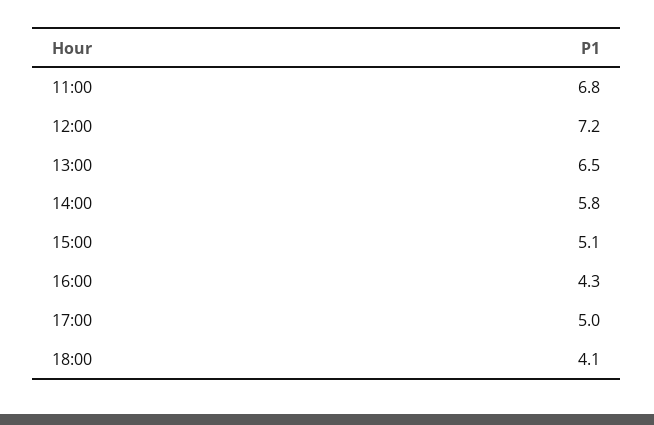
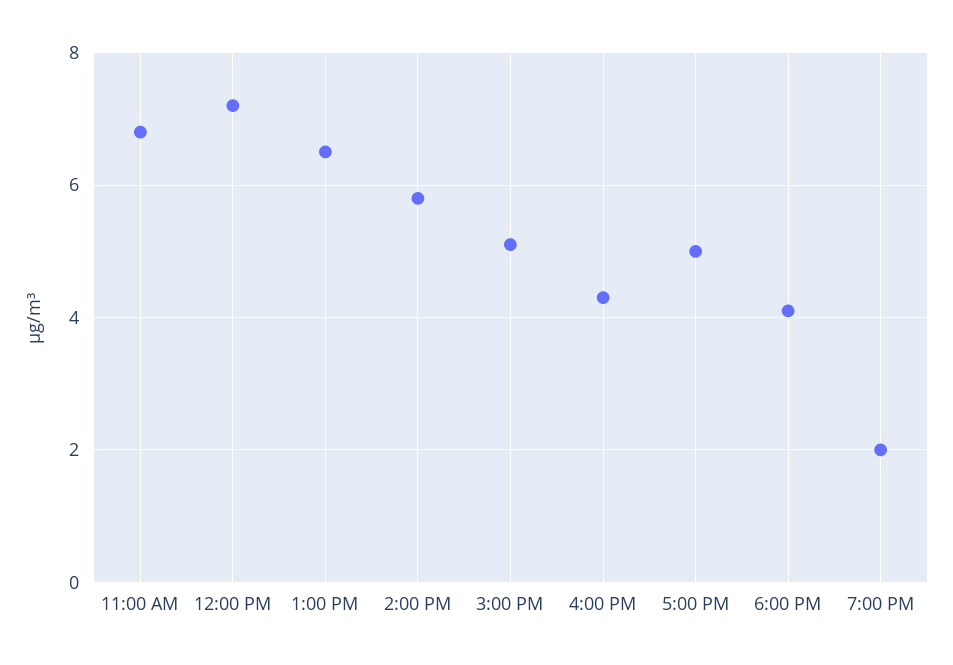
7:00 PM: none -> 2

